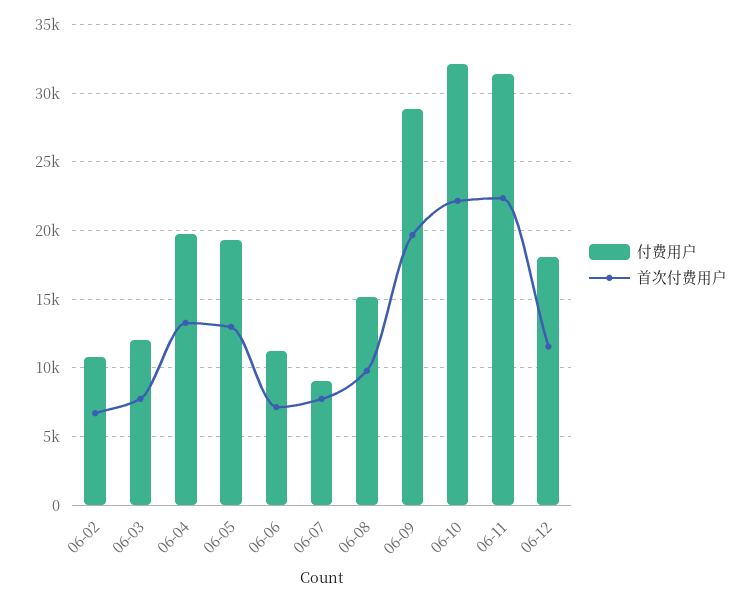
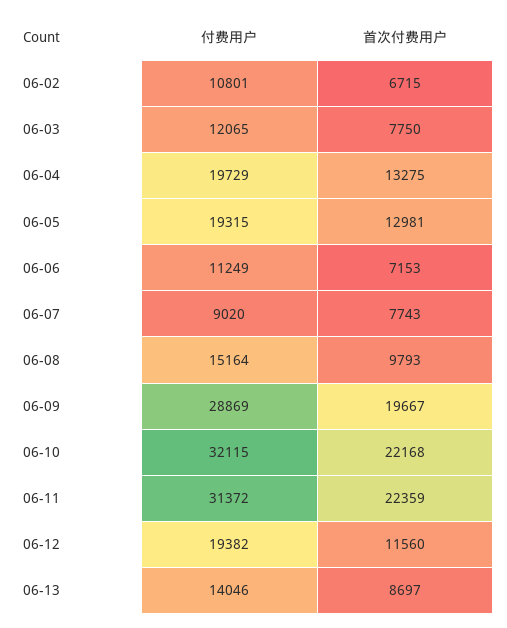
付费用户, 06-12: 18000 -> 19382
付费用户, 06-13: none -> 14046
首次付费用户, 06-13: none -> 8697

